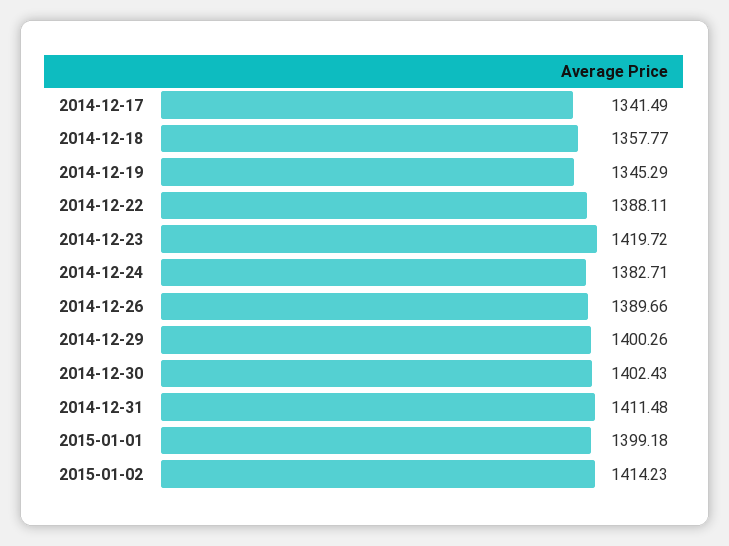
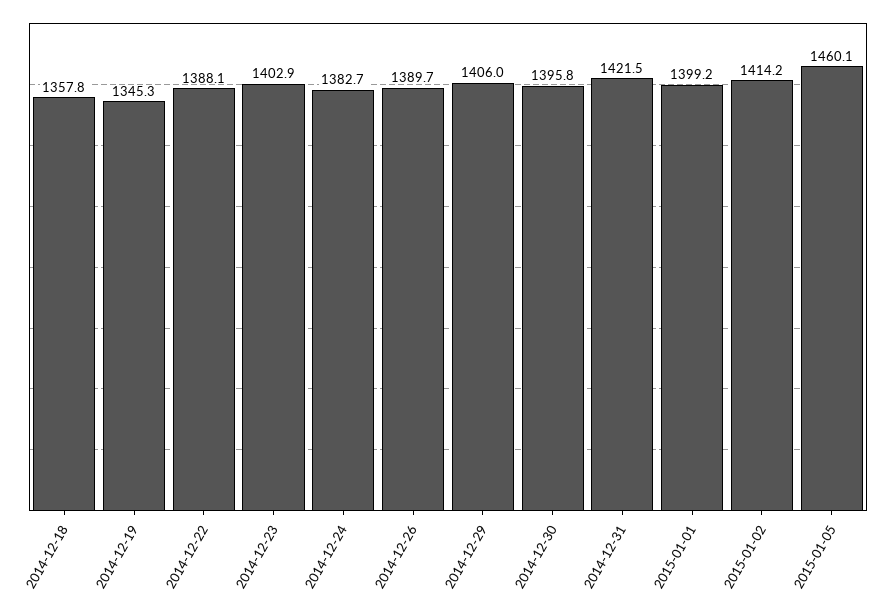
2014-12-17: 1341.49 -> none
2014-12-23: 1419.72 -> 1402.9
2014-12-29: 1400.26 -> 1406
2014-12-30: 1402.43 -> 1395.8
2014-12-31: 1411.48 -> 1421.5
2015-01-05: none -> 1460.1

